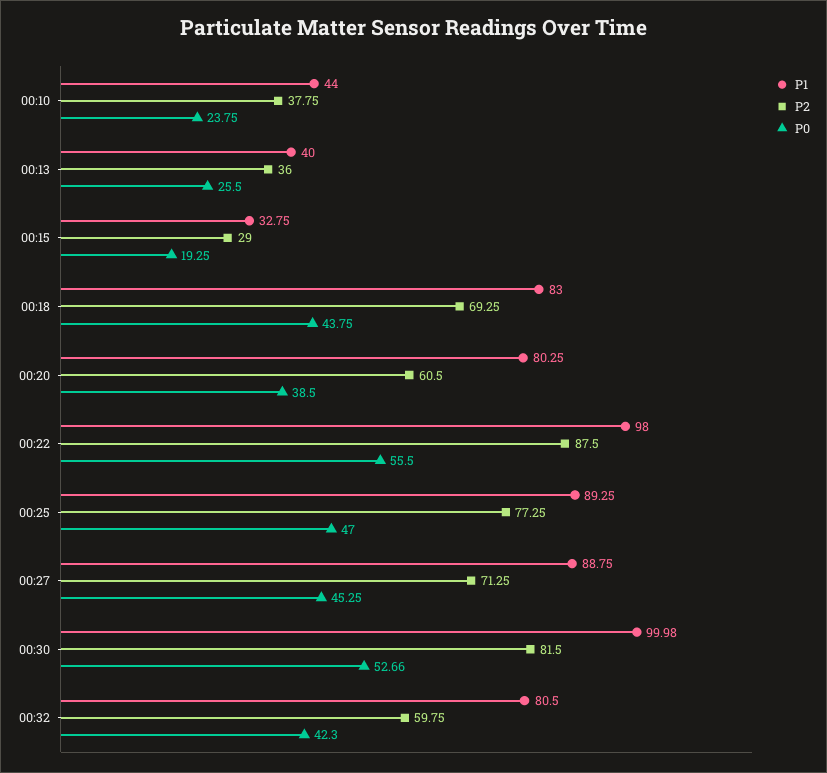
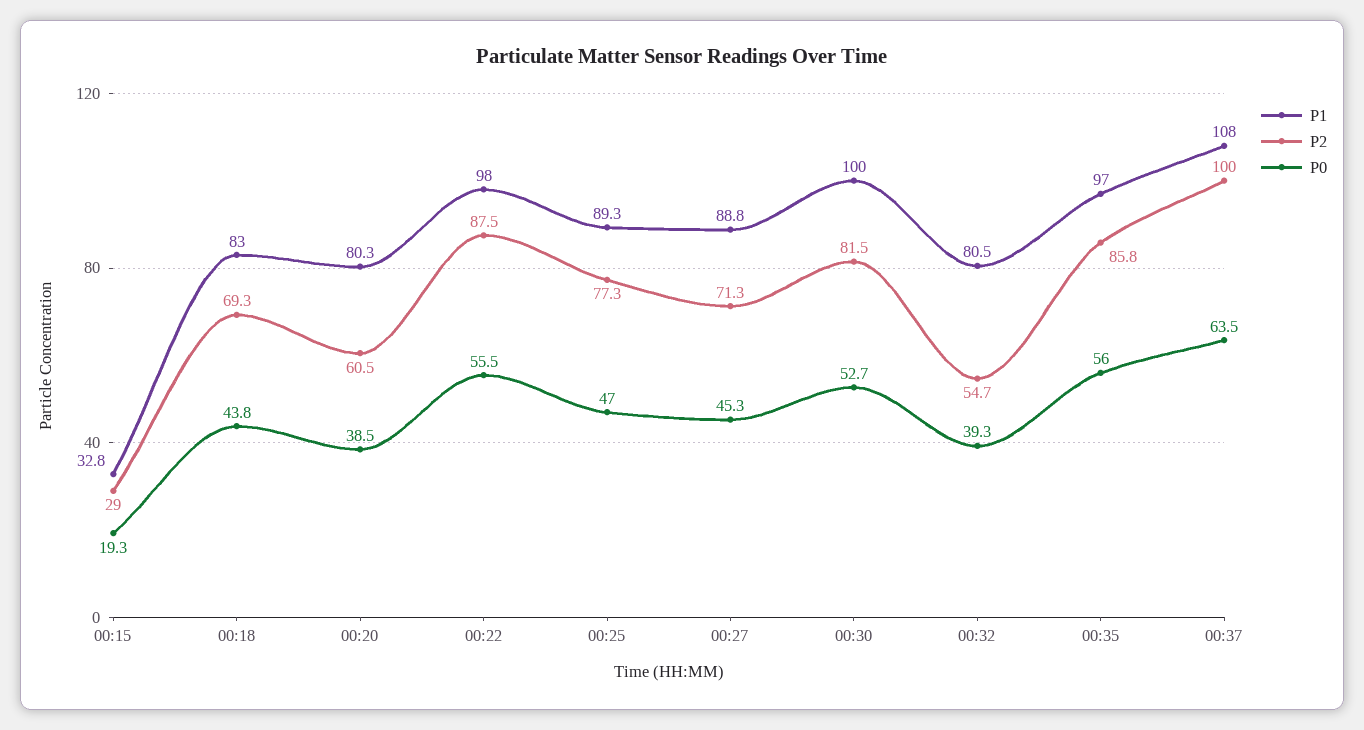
P1, 00:10: 44 -> none
P2, 00:10: 37.75 -> none
P0, 00:10: 23.75 -> none
P1, 00:13: 40 -> none
P2, 00:13: 36 -> none
P0, 00:13: 25.5 -> none
P2, 00:32: 59.75 -> 54.7
P0, 00:32: 42.3 -> 39.3
P1, 00:35: none -> 97
P2, 00:35: none -> 85.8
P0, 00:35: none -> 56
P1, 00:37: none -> 108
P2, 00:37: none -> 100
P0, 00:37: none -> 63.5

